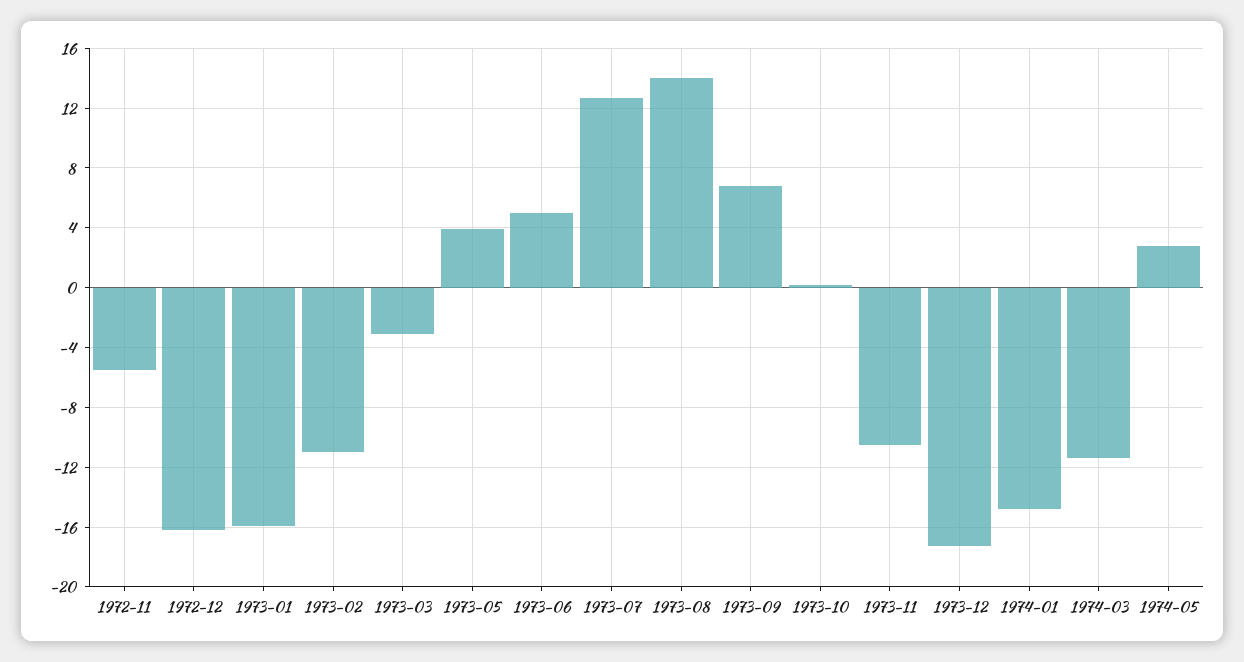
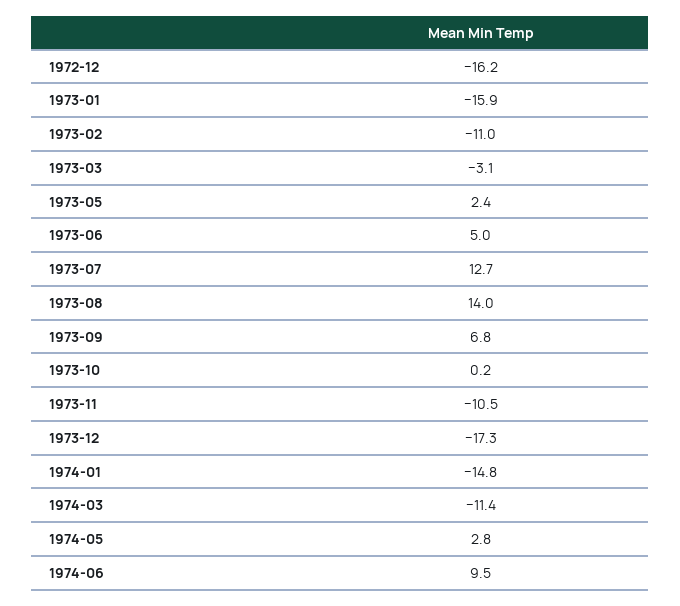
1972-11: -5.5 -> none
1973-05: 4 -> 2.4
1974-06: none -> 9.5

